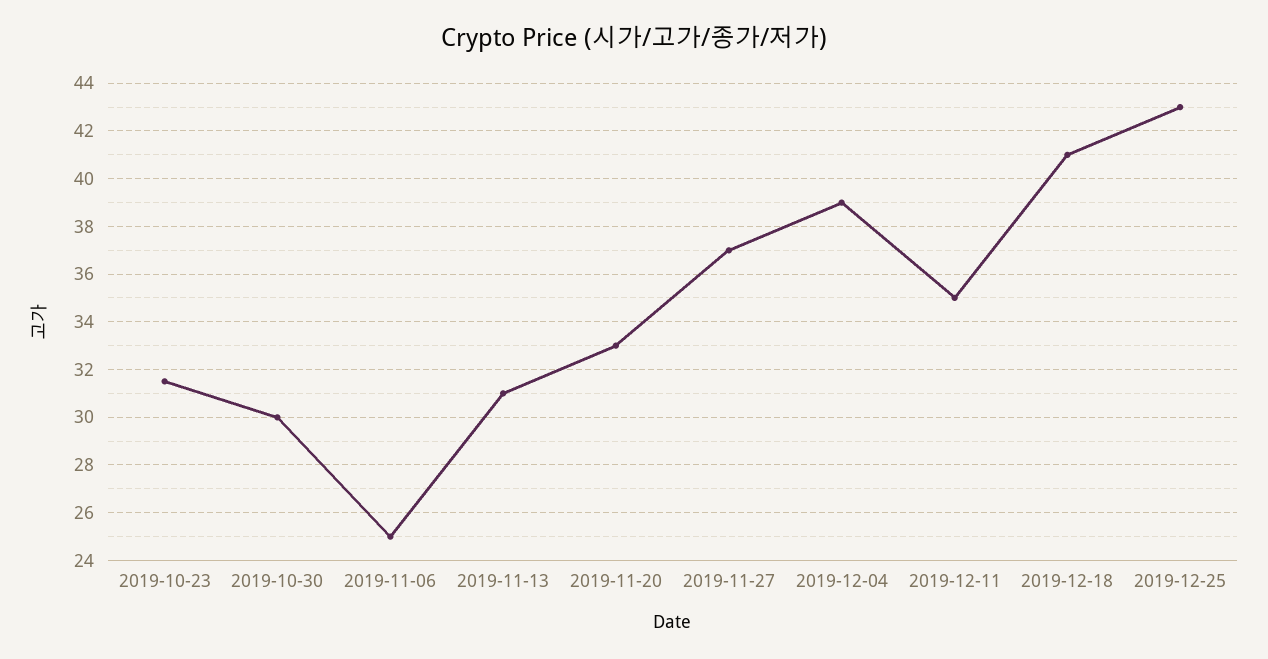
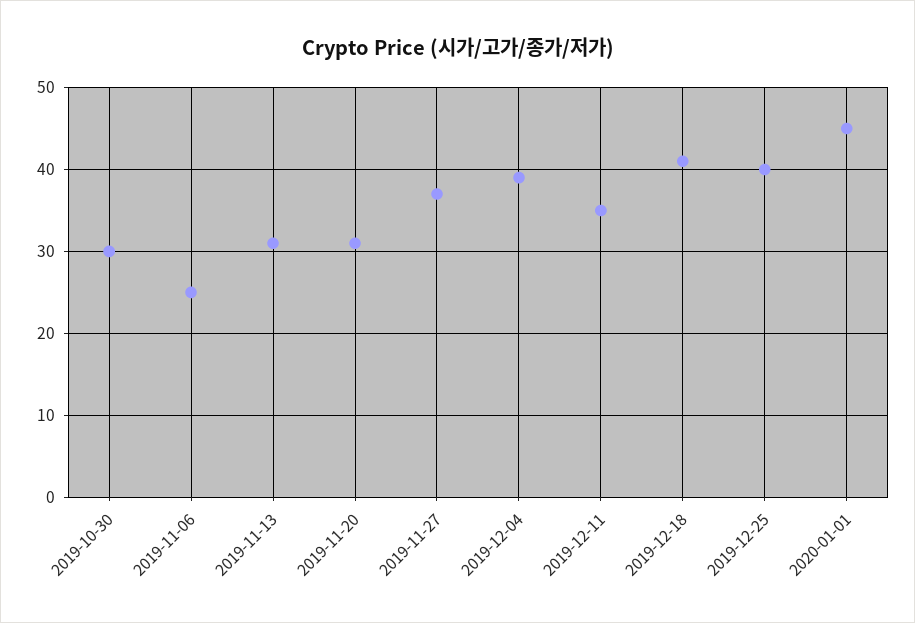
2019-10-23: 31.5 -> none
2019-11-20: 33 -> 31
2019-12-25: 43 -> 40
2020-01-01: none -> 45

